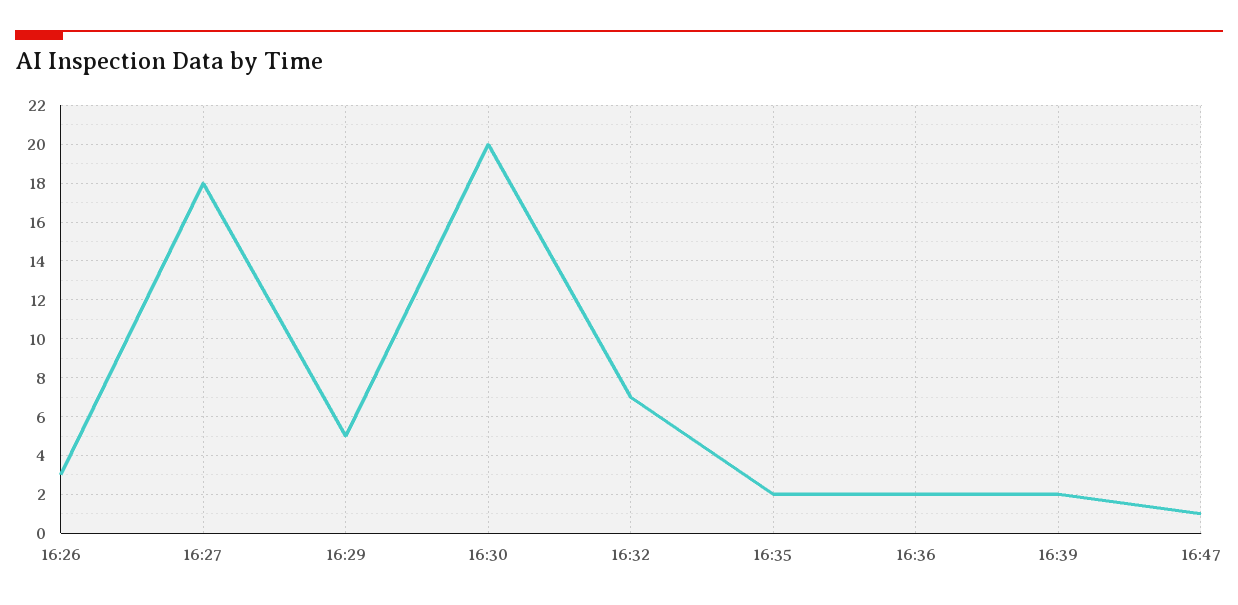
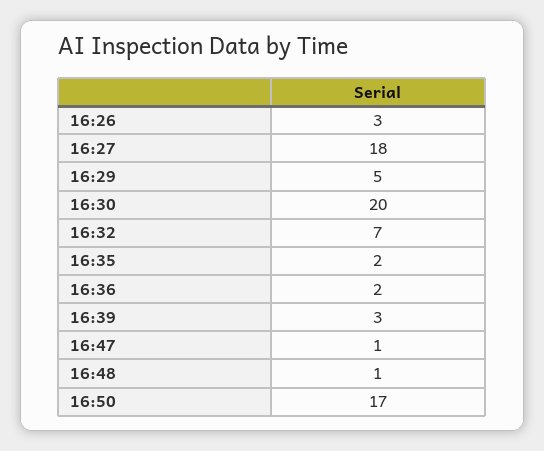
16:39: 2 -> 3
16:48: none -> 1
16:50: none -> 17

